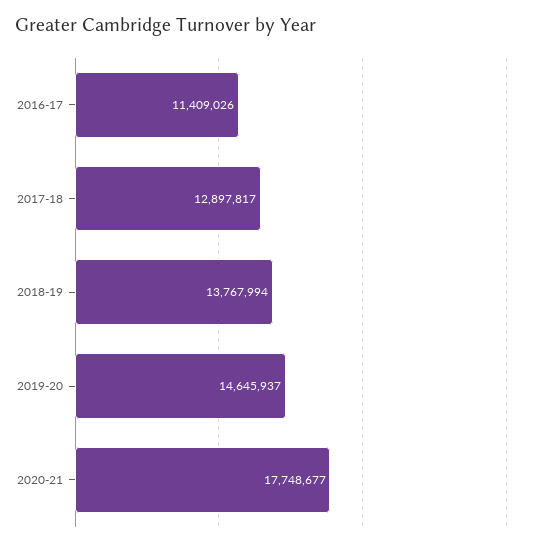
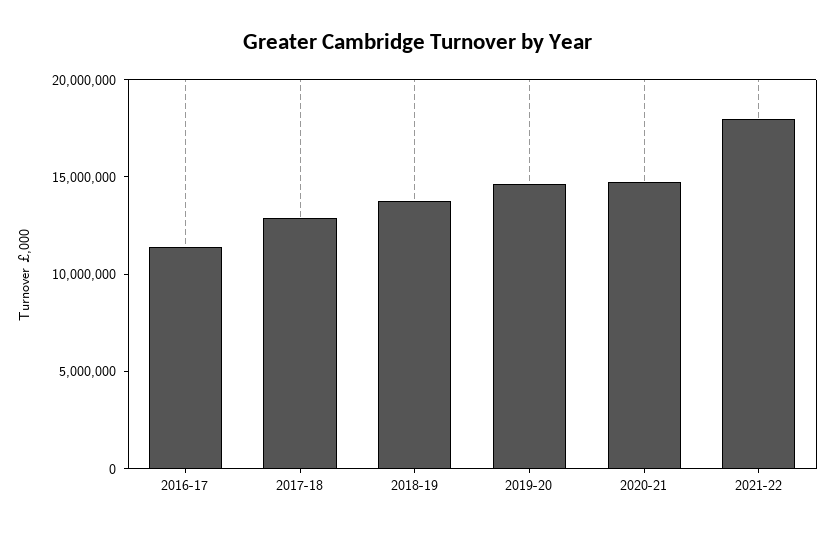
2020-21: 17748677 -> 15000000
2021-22: none -> 18000000

